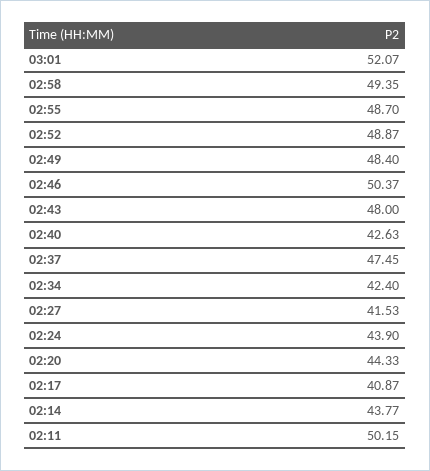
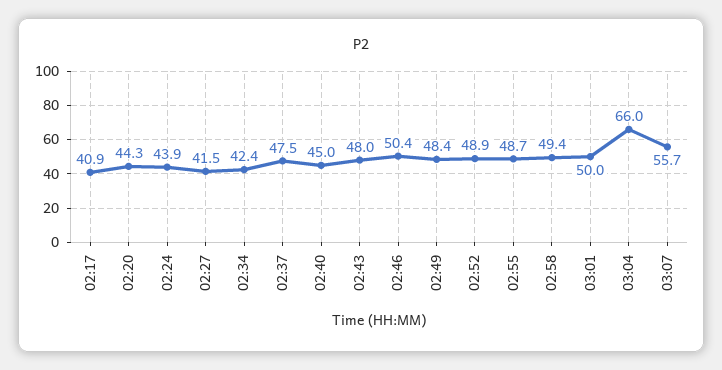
03:01: 52.07 -> 50
02:40: 42.63 -> 45
02:14: 43.77 -> none
02:11: 50.15 -> none
03:04: none -> 66
03:07: none -> 55.7

